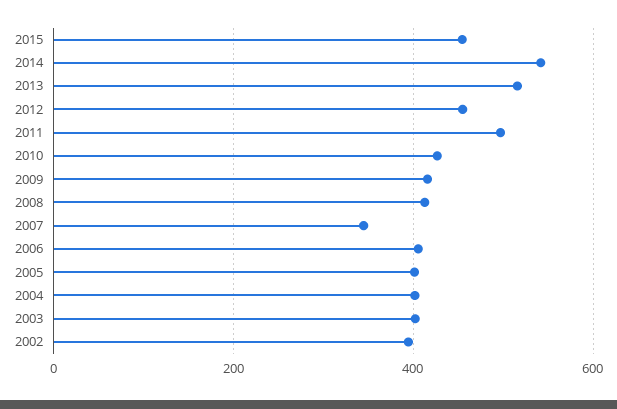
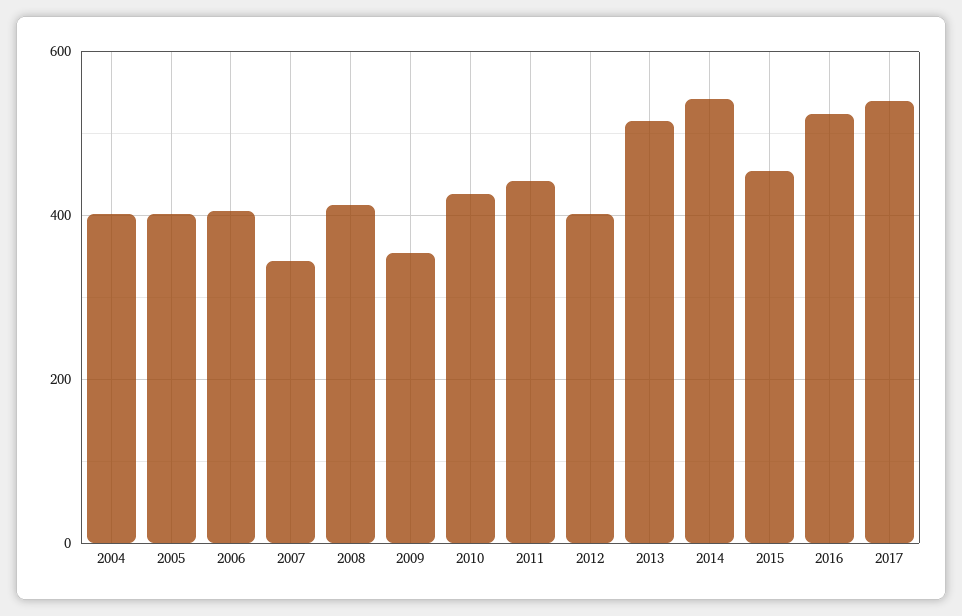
2012: 460 -> 400
2011: 500 -> 440
2009: 420 -> 360
2003: 400 -> none
2002: 400 -> none
2016: none -> 520
2017: none -> 540

